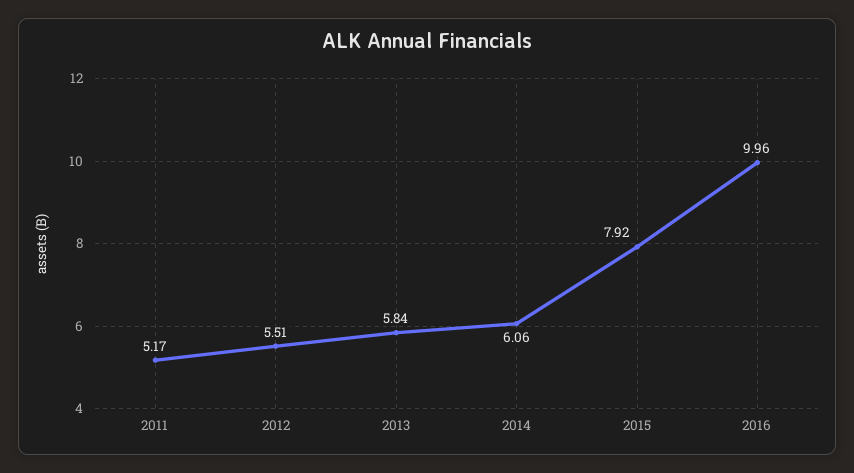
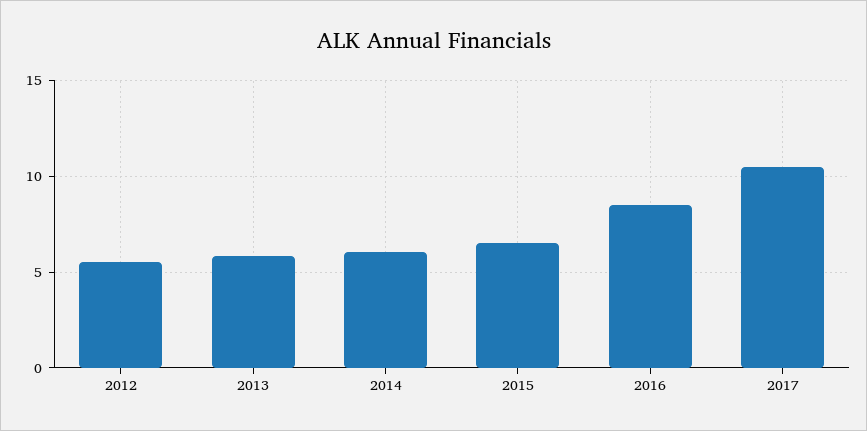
2011: 5.17 -> none
2015: 7.92 -> 6.5
2016: 9.96 -> 8.5
2017: none -> 10.5

